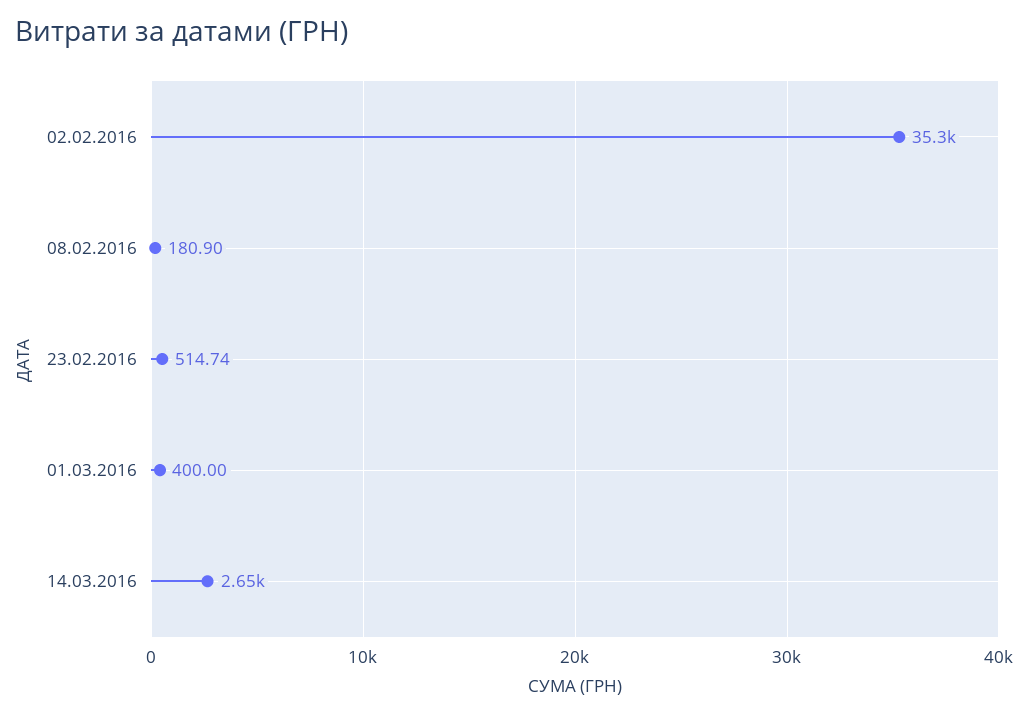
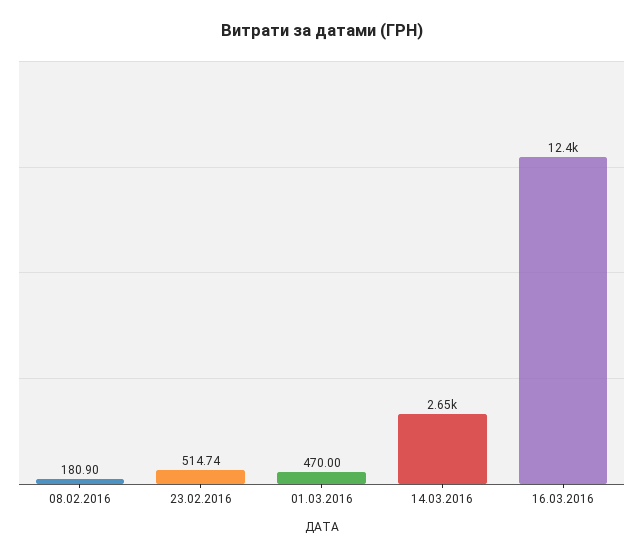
02.02.2016: 35300 -> none
01.03.2016: 400 -> 470
16.03.2016: none -> 12400

